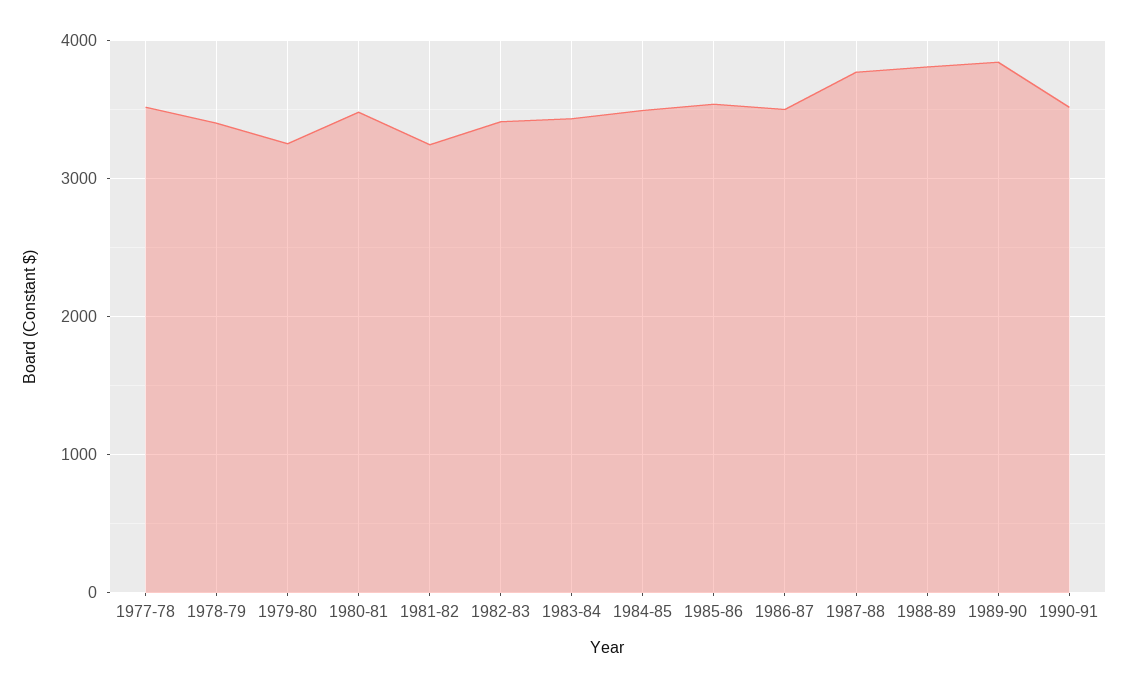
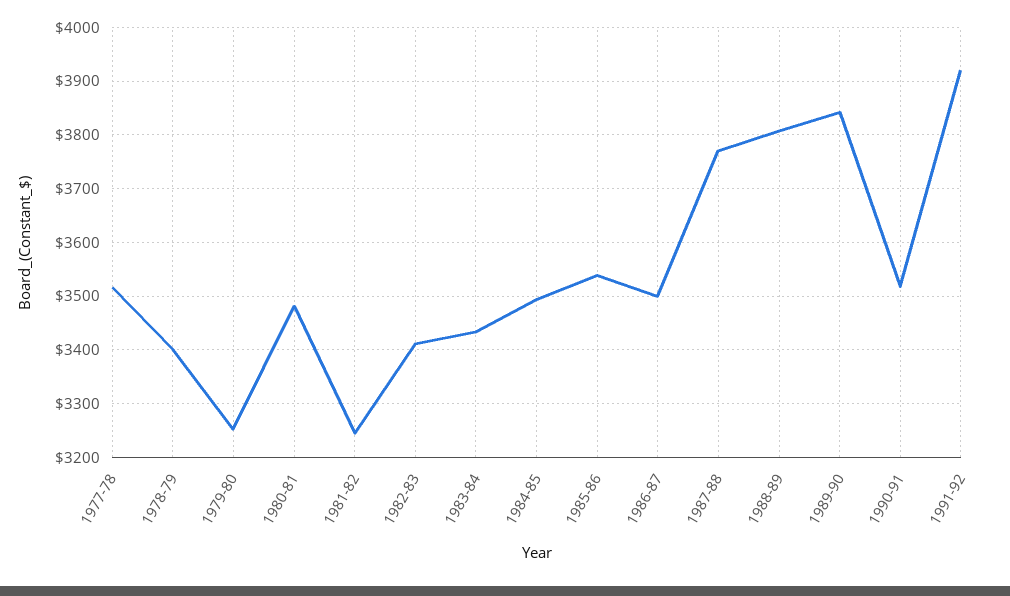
1991-92: none -> 3920

